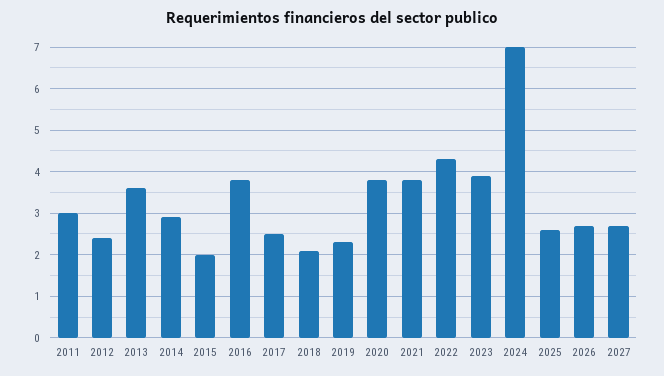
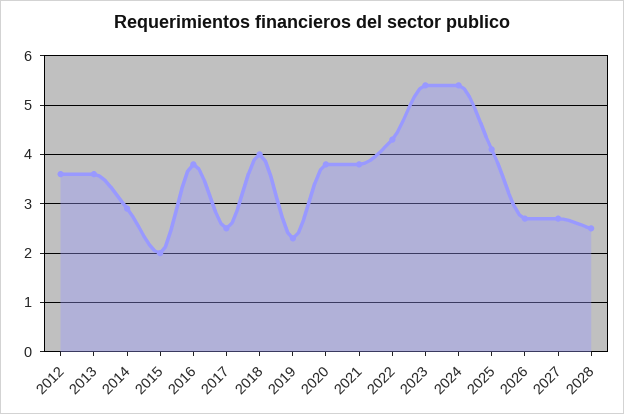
2011: 3 -> none
2012: 2.5 -> 3.5
2018: 2 -> 4
2023: 4 -> 5.5
2024: 7 -> 5.5
2025: 2.5 -> 4
2028: none -> 2.5

